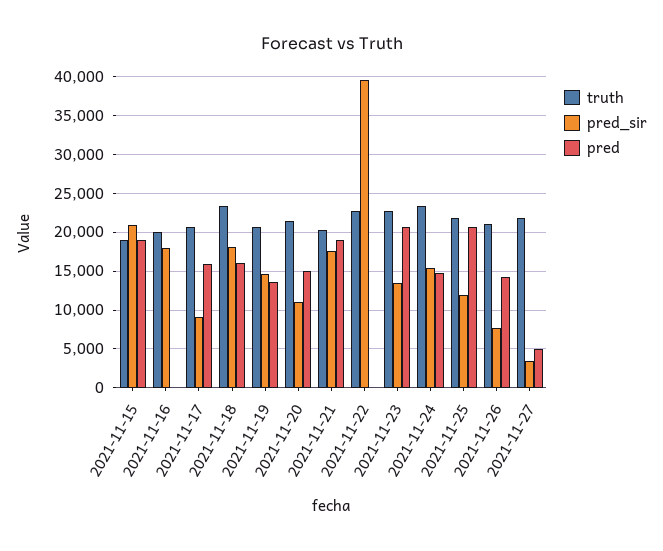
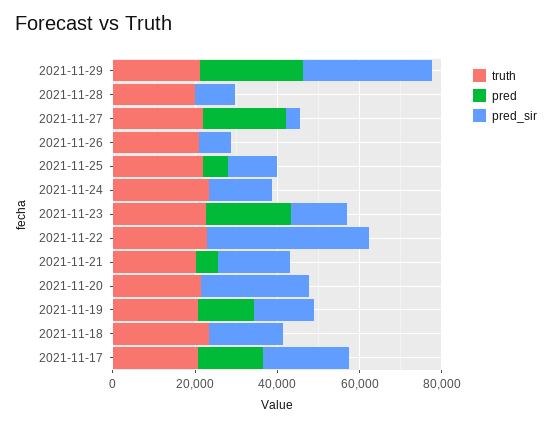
truth, 2021-11-15: 19000 -> none
pred_sir, 2021-11-15: 21000 -> none
pred, 2021-11-15: 19000 -> none
truth, 2021-11-16: 20000 -> none
pred_sir, 2021-11-16: 18000 -> none
pred, 2021-11-16: 0 -> none
pred_sir, 2021-11-17: 9000 -> 20000
pred, 2021-11-18: 16000 -> 0
pred_sir, 2021-11-20: 11000 -> 25000
pred, 2021-11-20: 15000 -> 0
pred, 2021-11-21: 19000 -> 5000
pred, 2021-11-24: 15000 -> 0
pred, 2021-11-25: 21000 -> 5000
pred, 2021-11-26: 14000 -> 0
pred, 2021-11-27: 5000 -> 20000
truth, 2021-11-29: none -> 20000
pred, 2021-11-29: none -> 25000
pred_sir, 2021-11-29: none -> 30000
truth, 2021-11-28: none -> 20000
pred, 2021-11-28: none -> 0
pred_sir, 2021-11-28: none -> 10000

